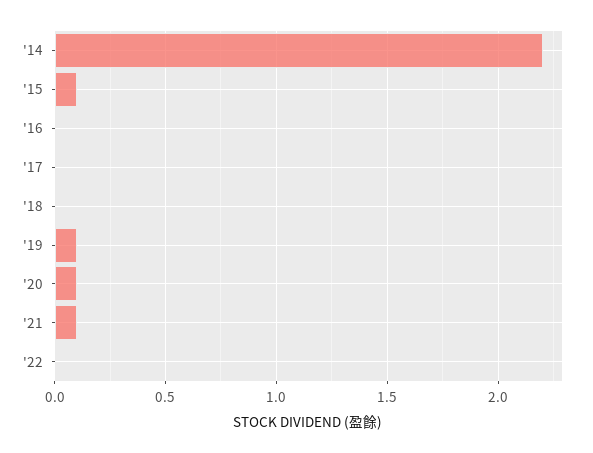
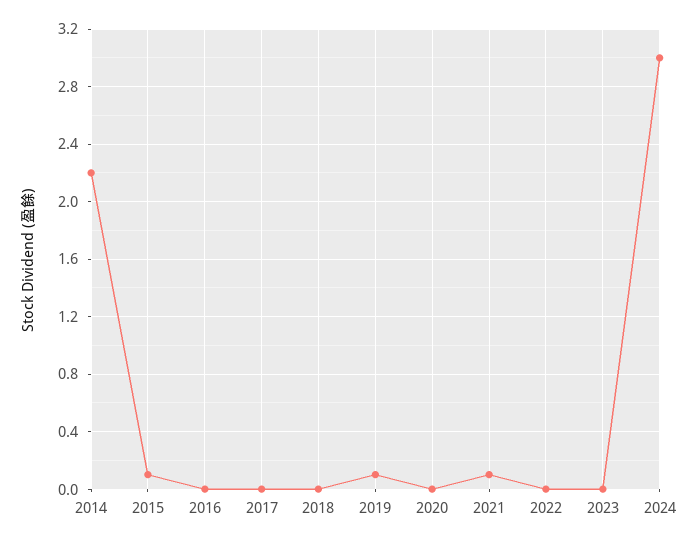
'20: 0.1 -> 0
2023: none -> 0
2024: none -> 3

